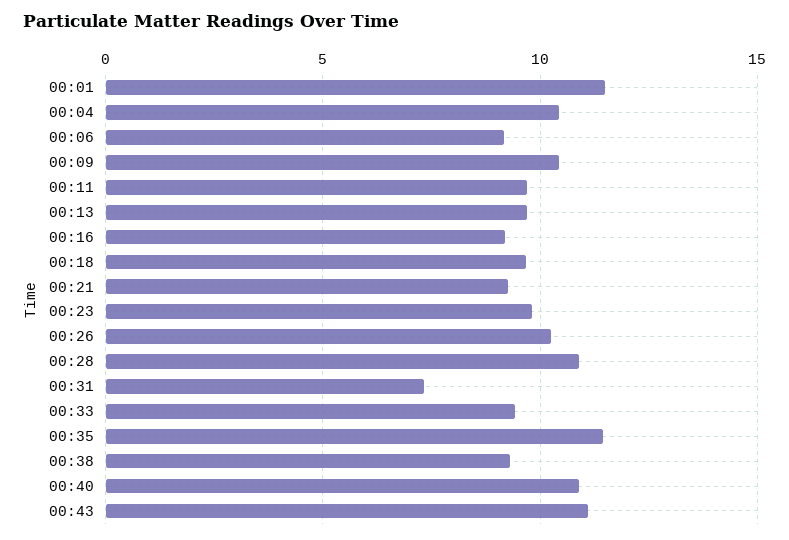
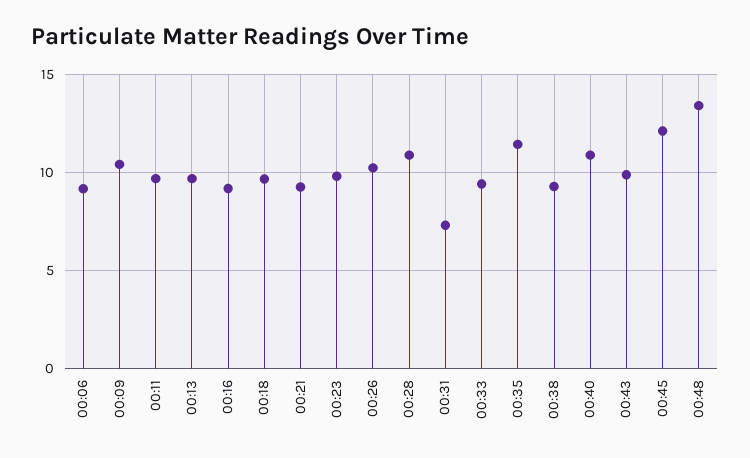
00:01: 11.5 -> none
00:04: 10.5 -> none
00:43: 11 -> 10
00:45: none -> 12
00:48: none -> 13.5

